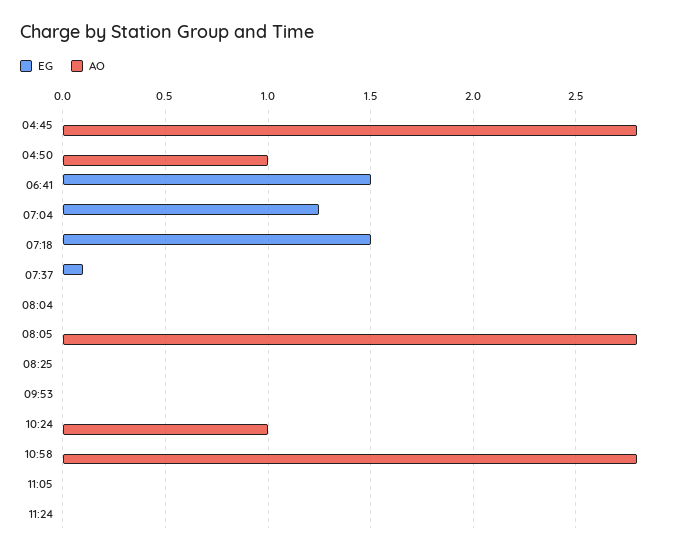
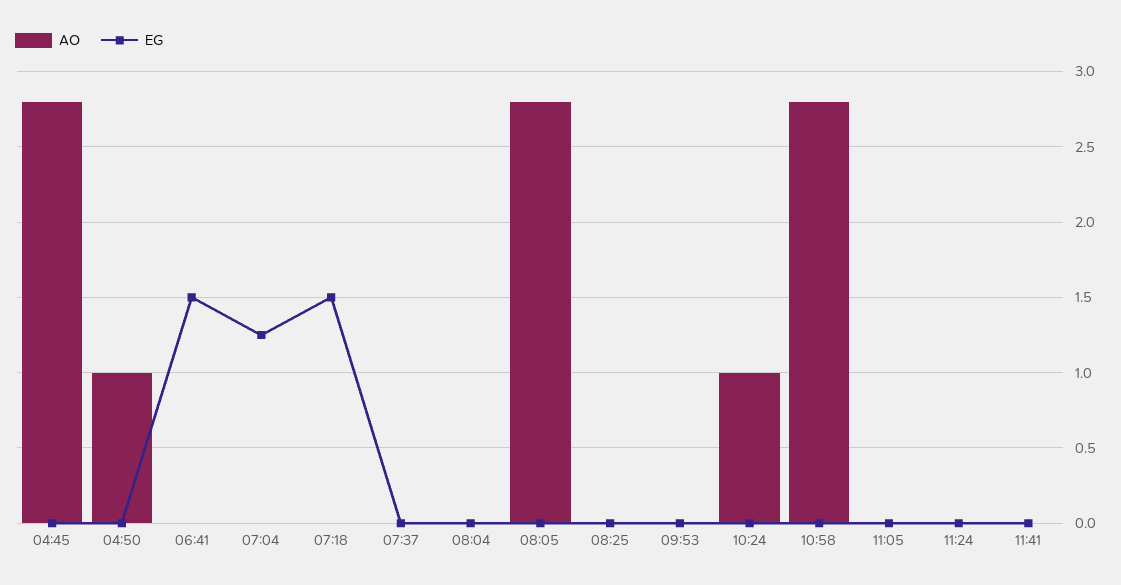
EG, 07:37: 0.1 -> 0
AO, 11:41: none -> 0
EG, 11:41: none -> 0

